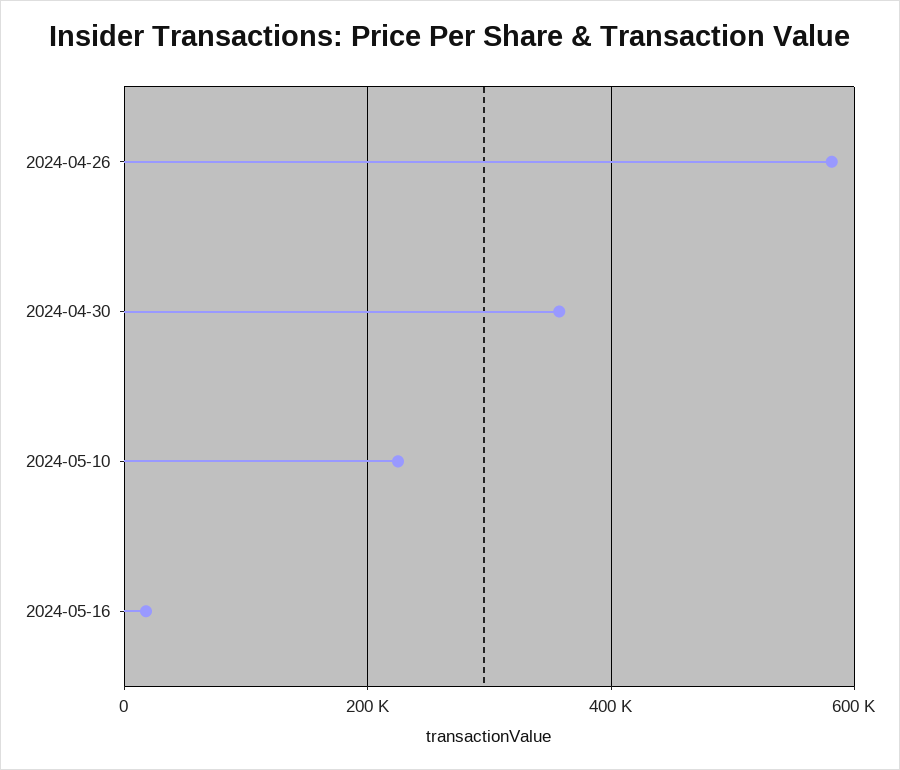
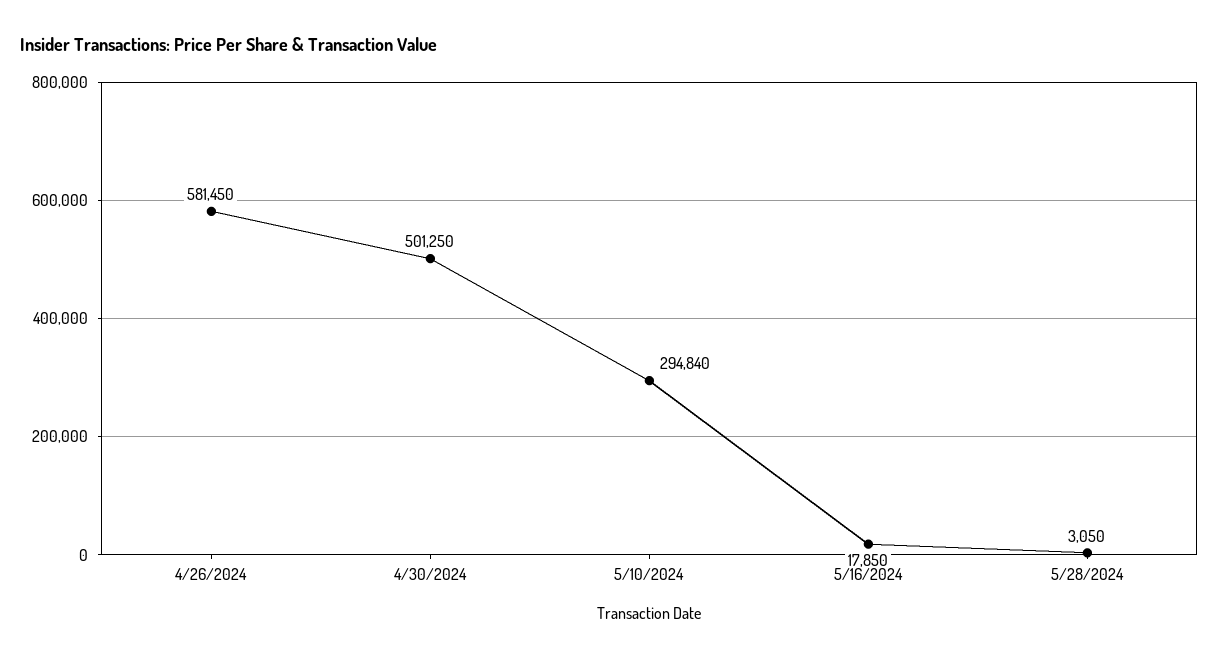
2024-04-30: 360000 -> 501250
2024-05-10: 220000 -> 294840
5/28/2024: none -> 3050

